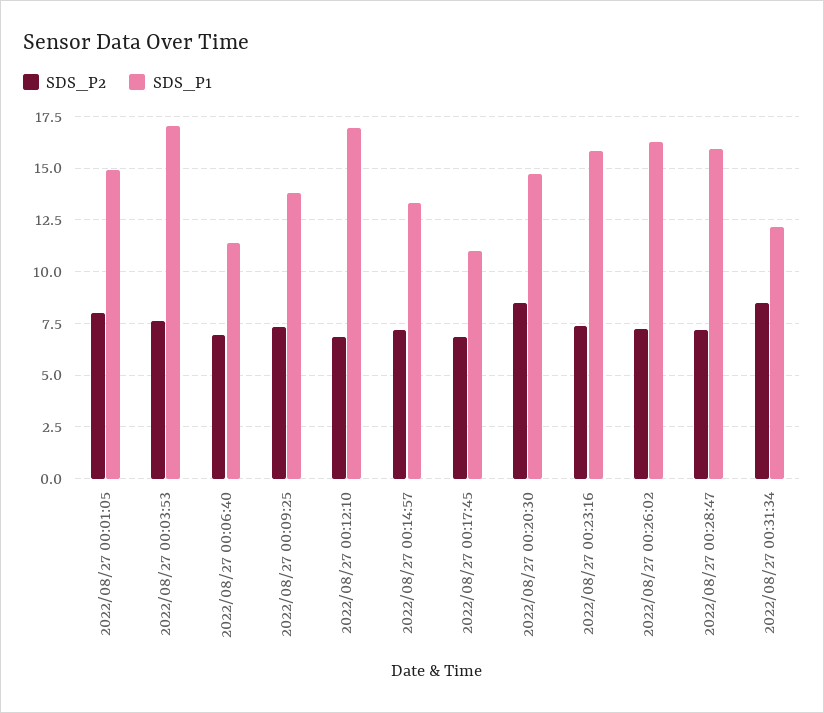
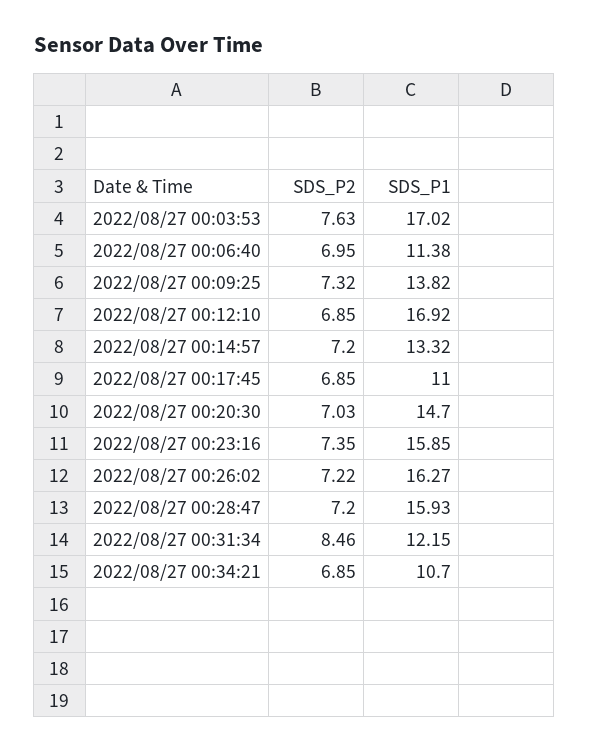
SDS_P2, 2022/08/27 00:01:05: 8 -> none
SDS_P1, 2022/08/27 00:01:05: 15 -> none
SDS_P2, 2022/08/27 00:20:30: 8.5 -> 7.03
SDS_P2, 2022/08/27 00:34:21: none -> 6.85
SDS_P1, 2022/08/27 00:34:21: none -> 10.7

